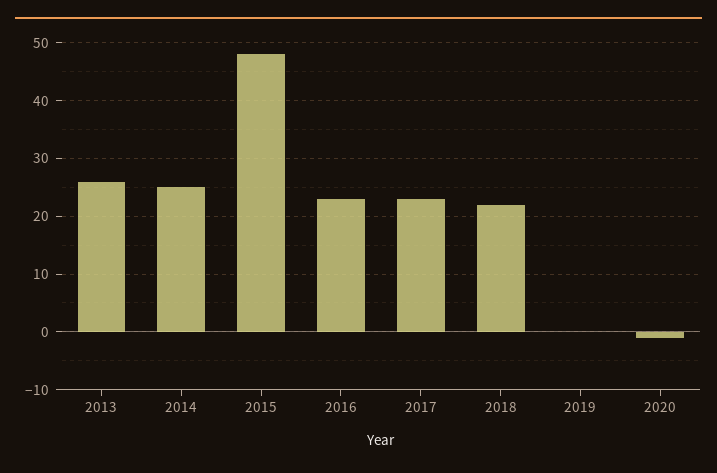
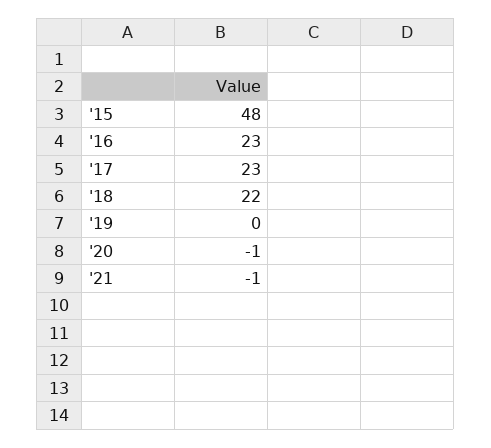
2013: 25 -> none
2014: 25 -> none
'21: none -> -1

